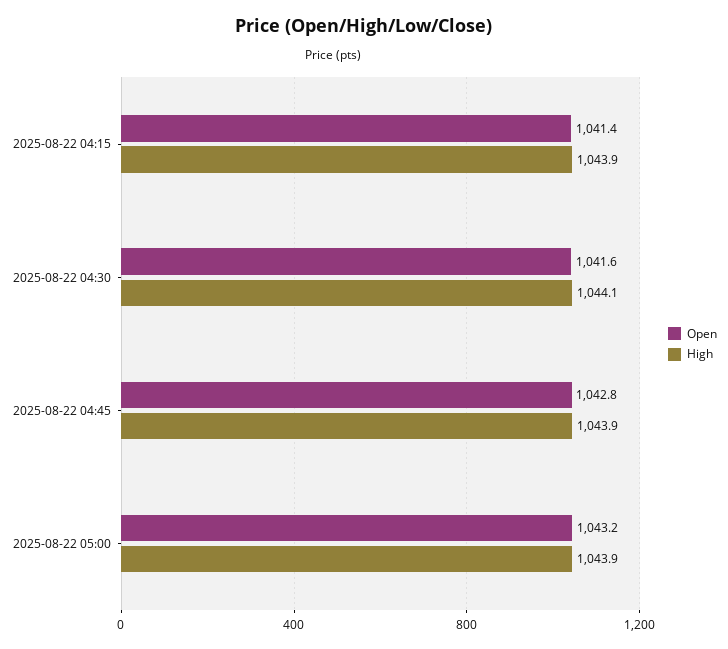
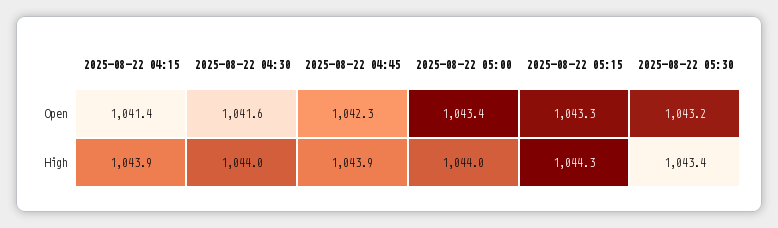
High, 2025-08-22 04:30: 1044.1 -> 1044
Open, 2025-08-22 04:45: 1042.8 -> 1042.3
Open, 2025-08-22 05:00: 1043.2 -> 1043.4
High, 2025-08-22 05:00: 1043.9 -> 1044
Open, 2025-08-22 05:15: none -> 1043.3
Open, 2025-08-22 05:30: none -> 1043.2
High, 2025-08-22 05:15: none -> 1044.3
High, 2025-08-22 05:30: none -> 1043.4

